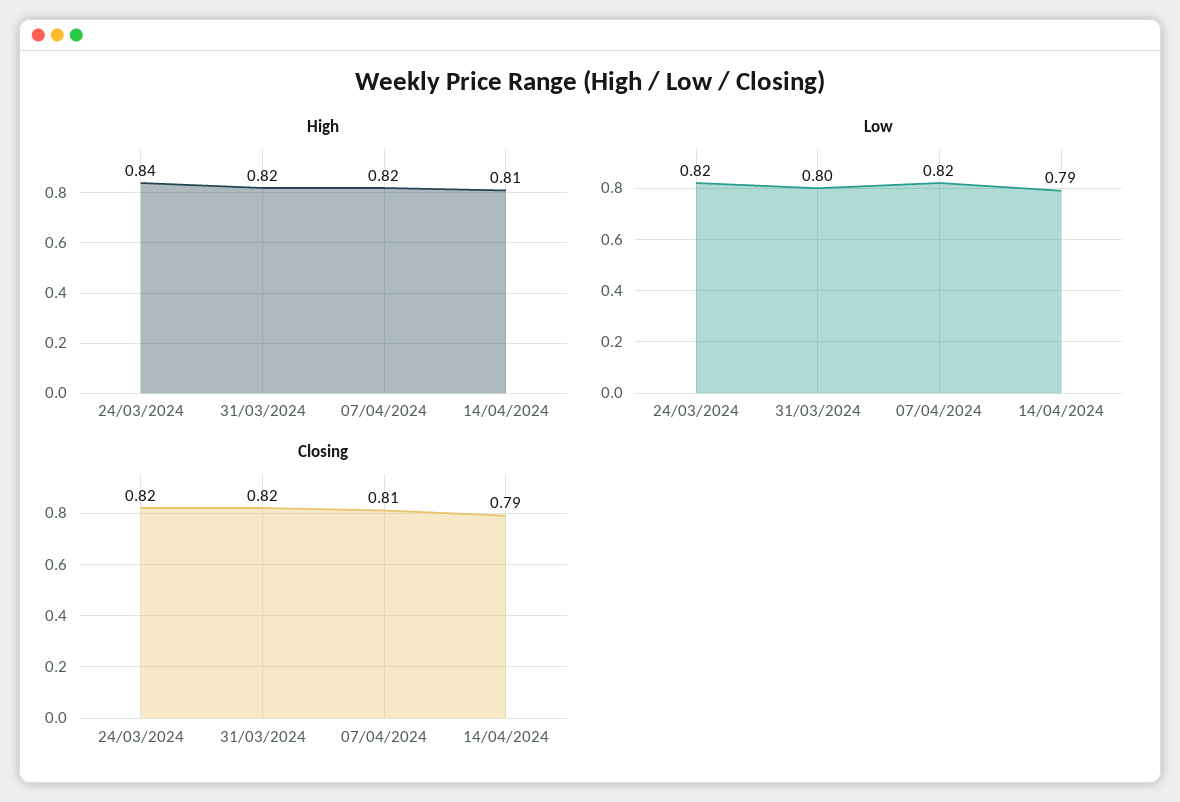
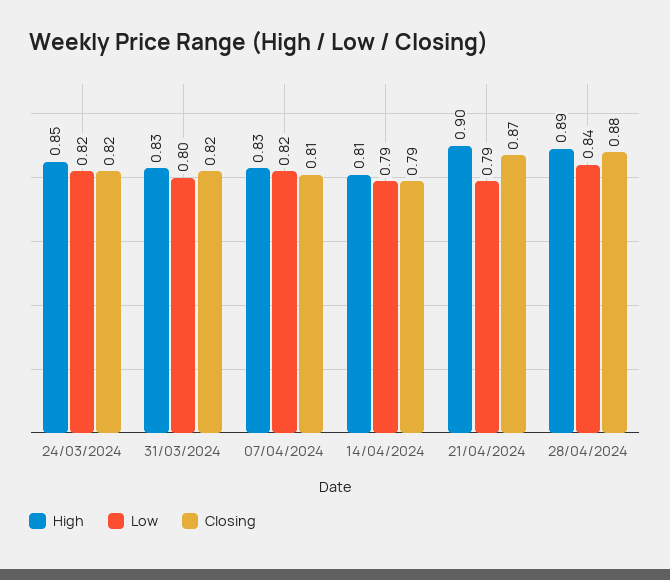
High, 24/03/2024: 0.84 -> 0.85
High, 31/03/2024: 0.82 -> 0.83
High, 07/04/2024: 0.82 -> 0.83
High, 21/04/2024: none -> 0.9
Low, 21/04/2024: none -> 0.79
Closing, 21/04/2024: none -> 0.87
High, 28/04/2024: none -> 0.89
Low, 28/04/2024: none -> 0.84
Closing, 28/04/2024: none -> 0.88

